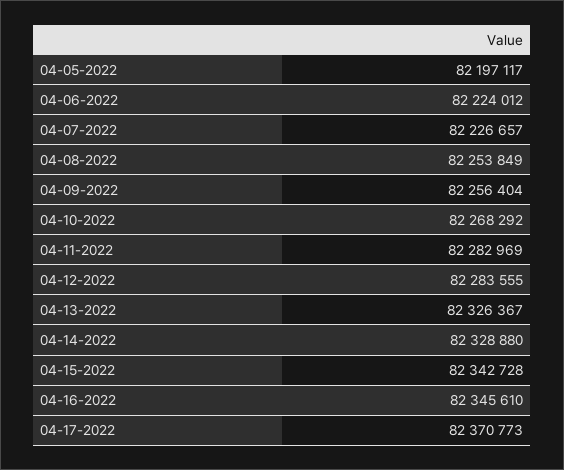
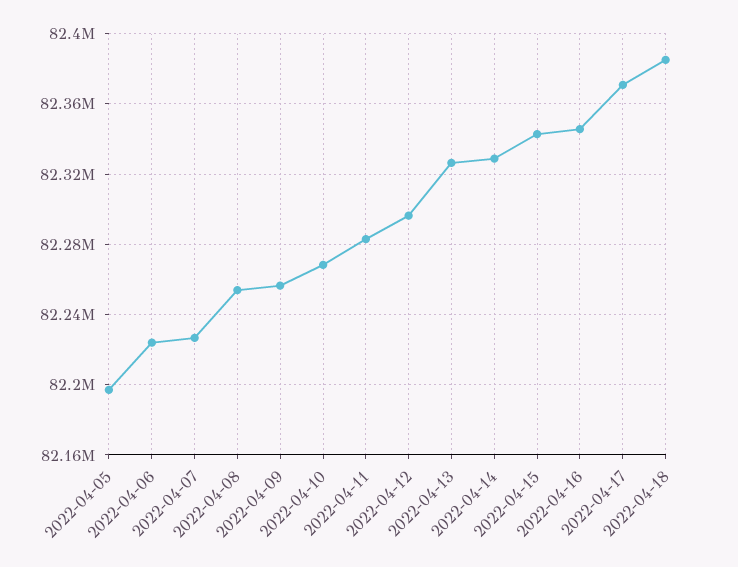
04-12-2022: 82283555 -> 82295000
2022-04-18: none -> 82385000

